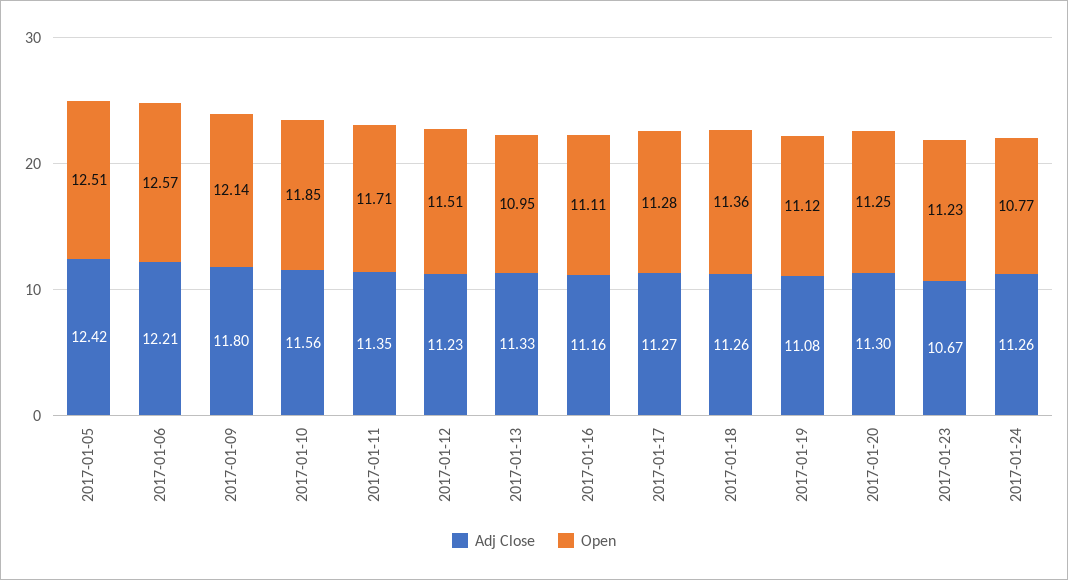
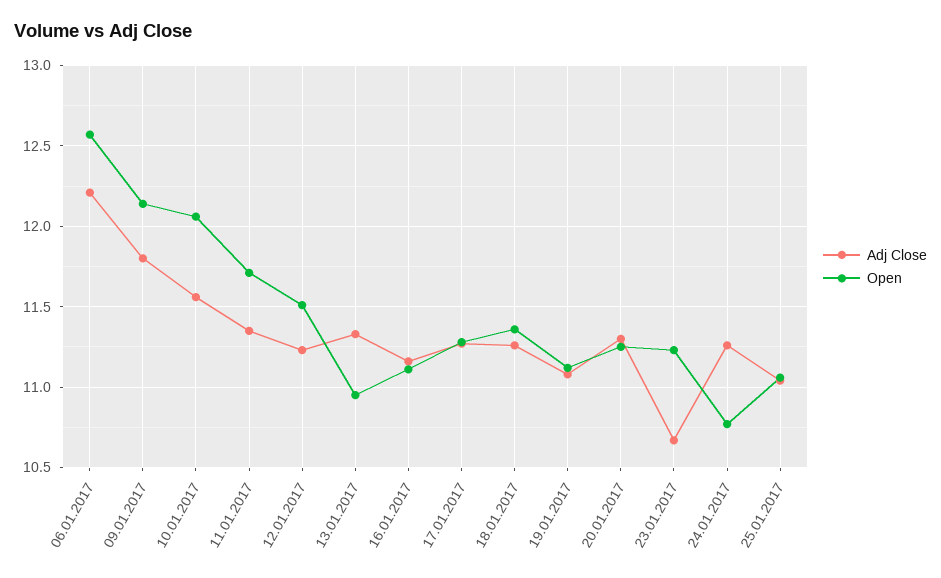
Adj Close, 2017-01-05: 12.42 -> none
Open, 2017-01-05: 12.51 -> none
Open, 2017-01-10: 11.85 -> 12.05
Adj Close, 25.01.2017: none -> 11.05
Open, 25.01.2017: none -> 11.05

